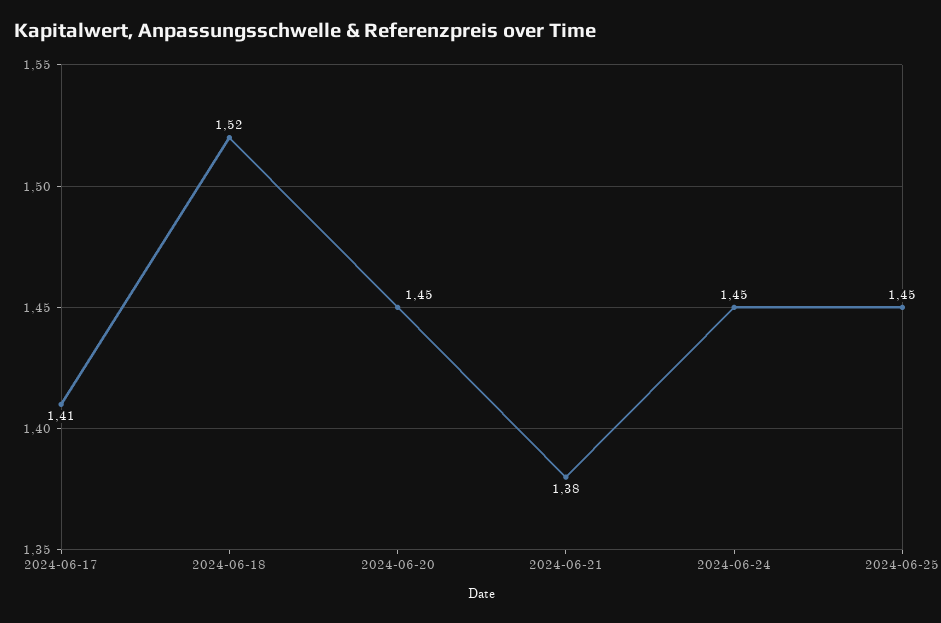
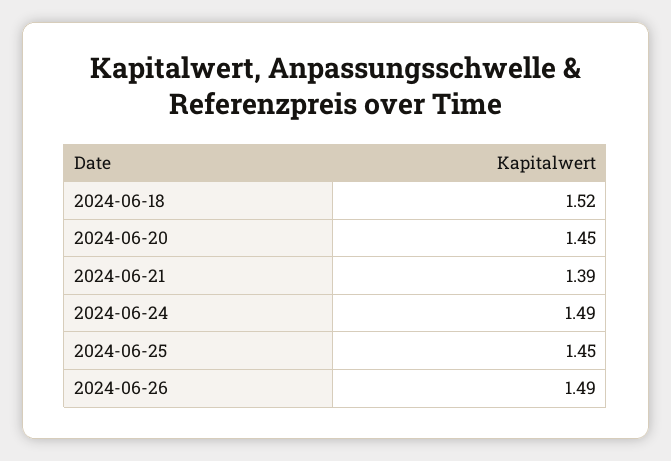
2024-06-17: 1.41 -> none
2024-06-21: 1.38 -> 1.39
2024-06-24: 1.45 -> 1.49
2024-06-26: none -> 1.49

